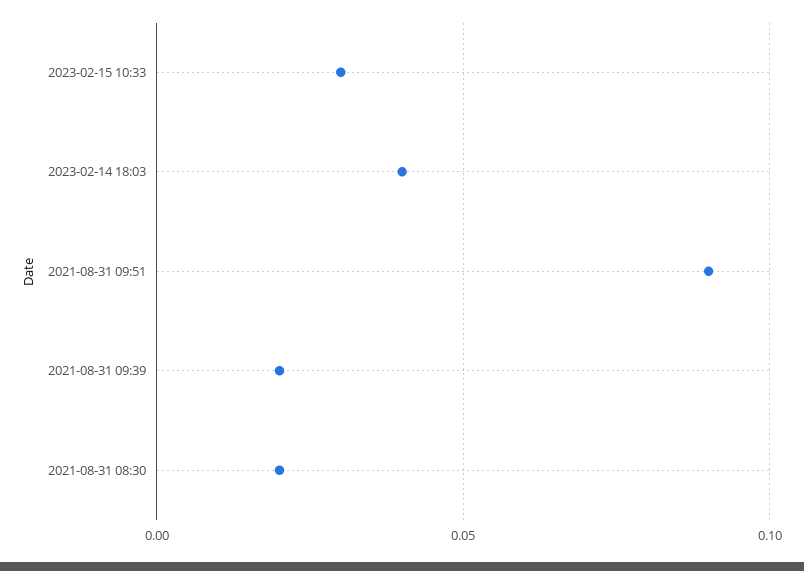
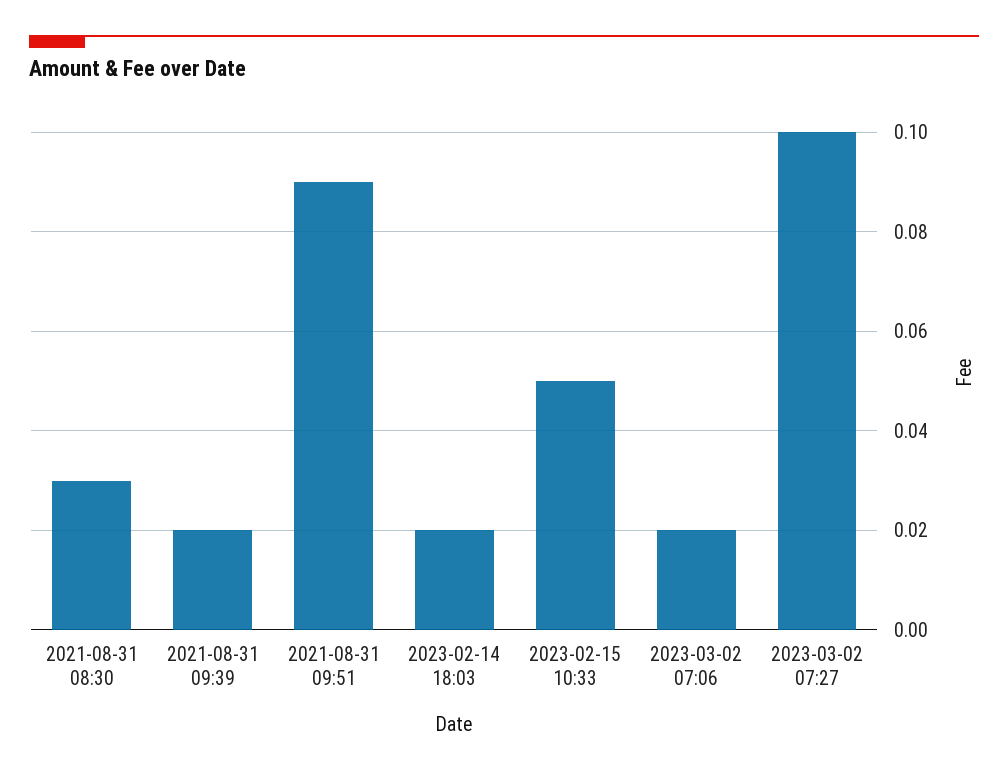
2023-02-15 10:33: 0.03 -> 0.05
2023-02-14 18:03: 0.04 -> 0.02
2021-08-31 08:30: 0.02 -> 0.03
2023-03-02 07:06: none -> 0.02
2023-03-02 07:27: none -> 0.1

